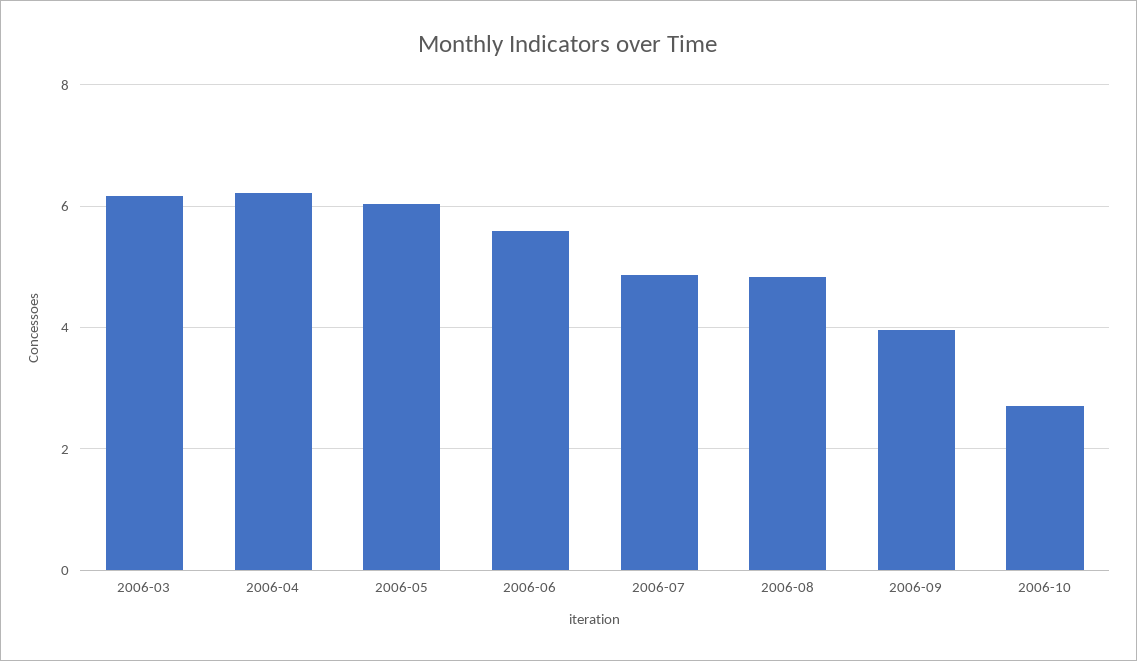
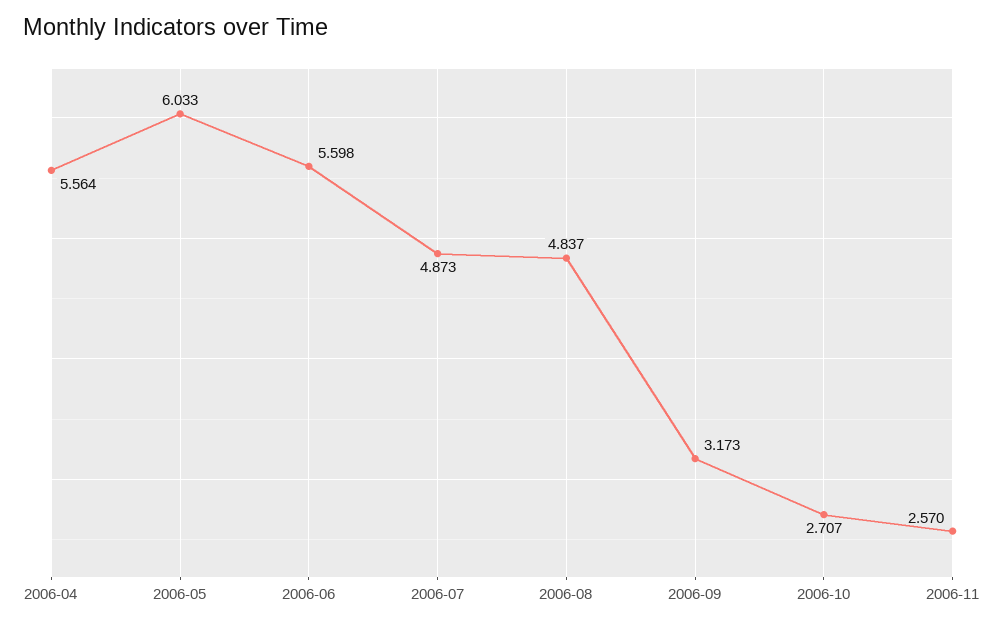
2006-03: 6.2 -> none
2006-04: 6.2 -> 5.564
2006-09: 4 -> 3.173
2006-11: none -> 2.57

